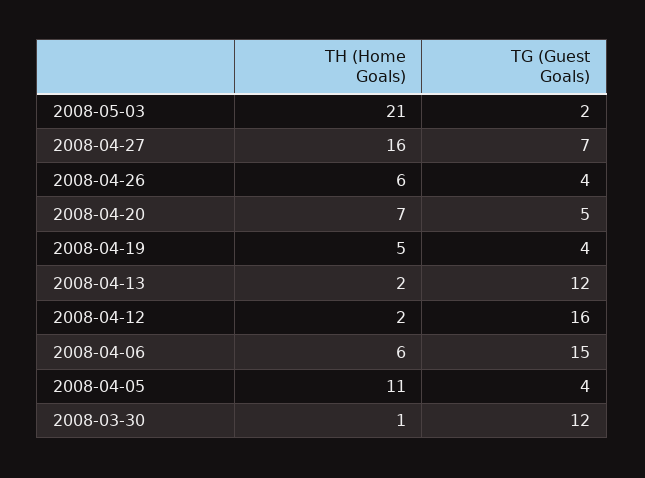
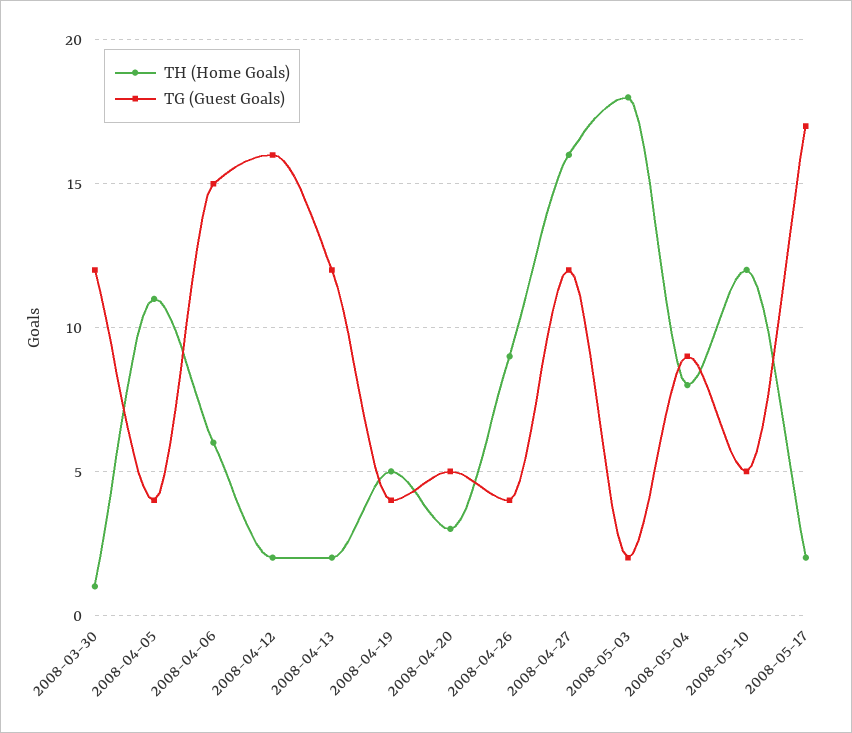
TH (Home Goals), 2008-05-03: 21 -> 18
TG (Guest Goals), 2008-04-27: 7 -> 12
TH (Home Goals), 2008-04-26: 6 -> 9
TH (Home Goals), 2008-04-20: 7 -> 3
TH (Home Goals), 2008-05-04: none -> 8
TG (Guest Goals), 2008-05-04: none -> 9
TH (Home Goals), 2008-05-10: none -> 12
TG (Guest Goals), 2008-05-10: none -> 5
TH (Home Goals), 2008-05-17: none -> 2
TG (Guest Goals), 2008-05-17: none -> 17

